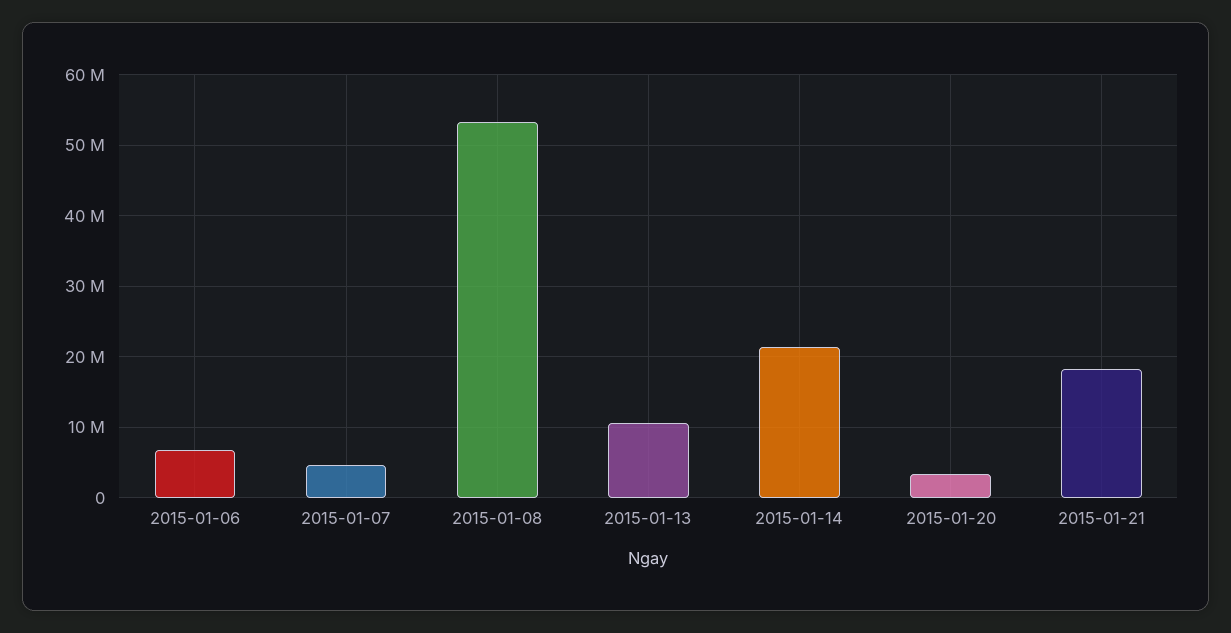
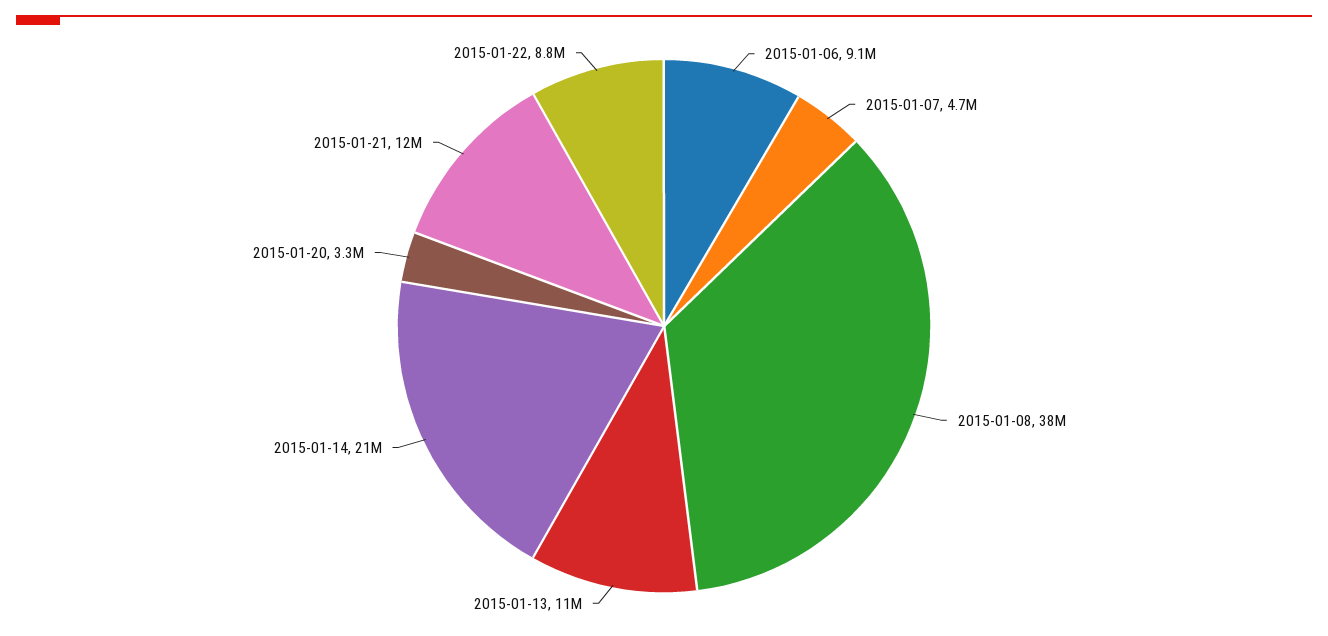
2015-01-06: 7000000 -> 9100000
2015-01-08: 53000000 -> 38000000
2015-01-21: 18000000 -> 12000000
2015-01-22: none -> 8800000

